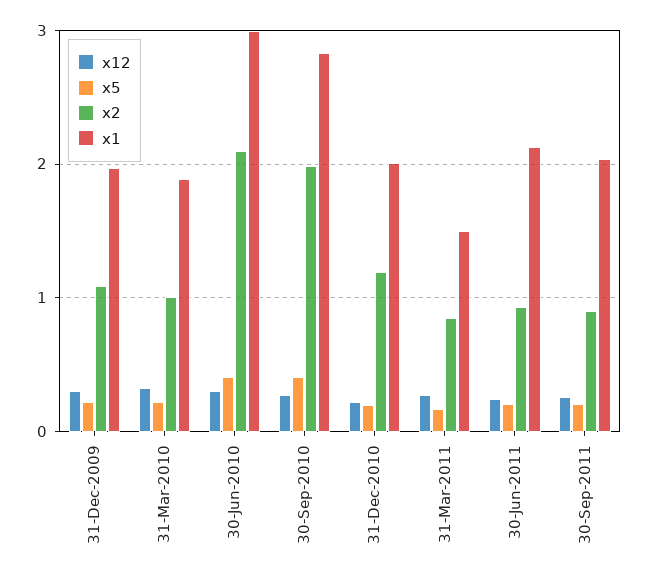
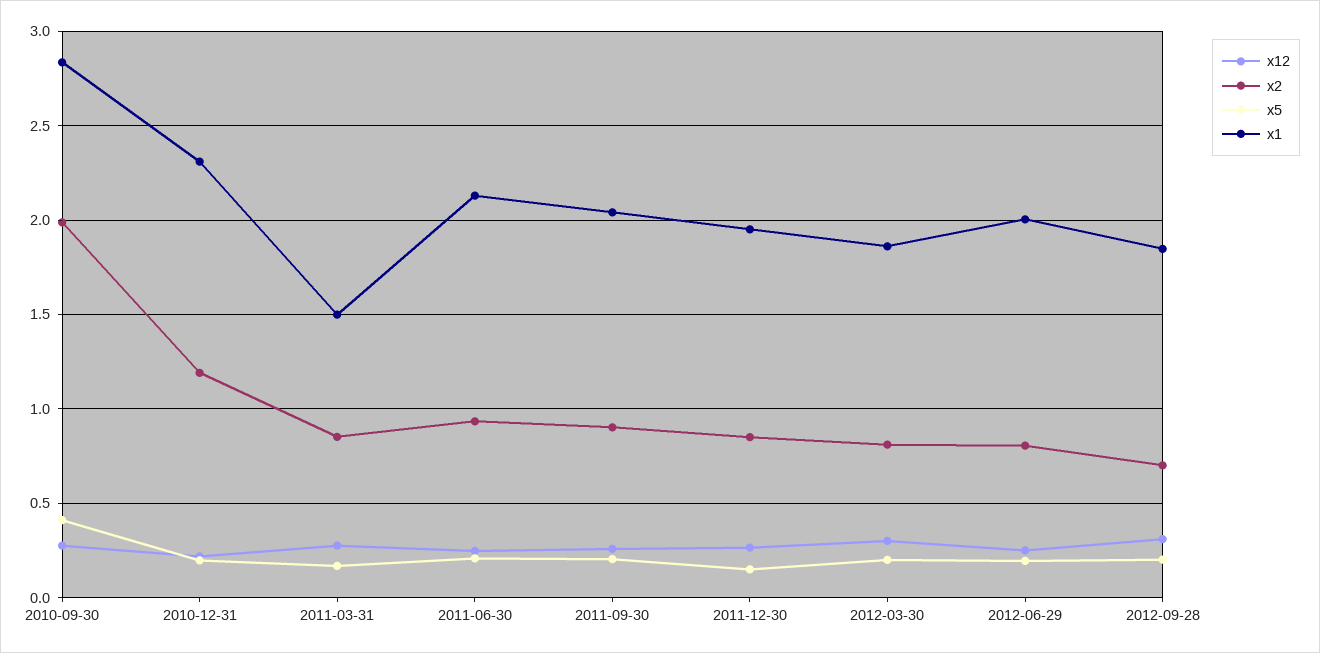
x12, 31-Dec-2009: 0.3 -> none
x5, 31-Dec-2009: 0.2 -> none
x2, 31-Dec-2009: 1.1 -> none
x1, 31-Dec-2009: 2 -> none
x12, 31-Mar-2010: 0.3 -> none
x5, 31-Mar-2010: 0.2 -> none
x2, 31-Mar-2010: 1 -> none
x1, 31-Mar-2010: 1.9 -> none
x12, 30-Jun-2010: 0.3 -> none
x5, 30-Jun-2010: 0.4 -> none
x2, 30-Jun-2010: 2.1 -> none
x1, 30-Jun-2010: 3 -> none
x1, 31-Dec-2010: 2 -> 2.3
x12, 2011-12-30: none -> 0.25
x2, 2011-12-30: none -> 0.85
x5, 2011-12-30: none -> 0.15
x1, 2011-12-30: none -> 1.95
x12, 2012-03-30: none -> 0.3
x2, 2012-03-30: none -> 0.8
x5, 2012-03-30: none -> 0.2
x1, 2012-03-30: none -> 1.85
x12, 2012-06-29: none -> 0.25
x2, 2012-06-29: none -> 0.8
x5, 2012-06-29: none -> 0.2
x1, 2012-06-29: none -> 2
x12, 2012-09-28: none -> 0.3
x2, 2012-09-28: none -> 0.7
x5, 2012-09-28: none -> 0.2
x1, 2012-09-28: none -> 1.85

